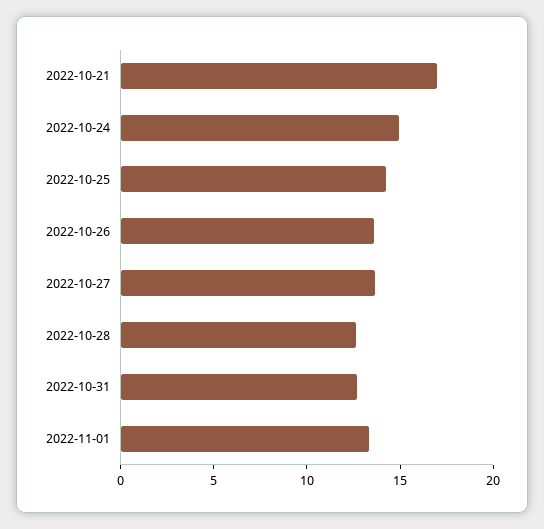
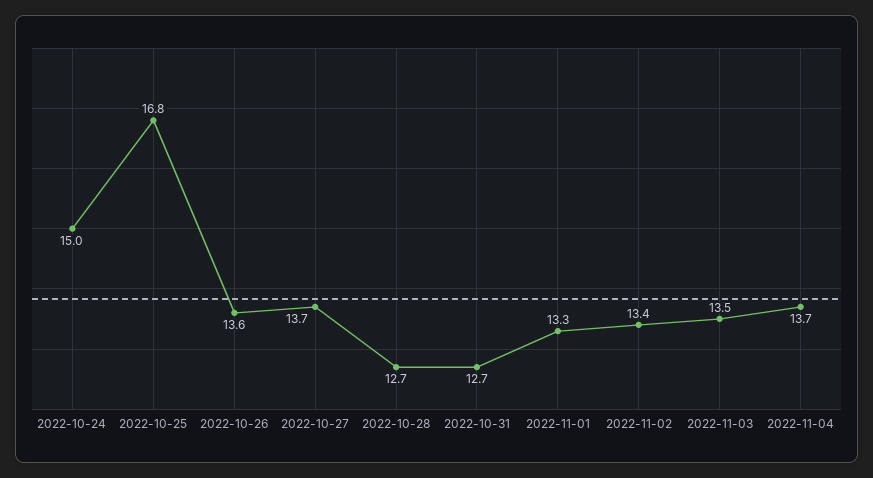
2022-10-21: 17 -> none
2022-10-25: 14 -> 16.8
2022-11-02: none -> 13.4
2022-11-03: none -> 13.5
2022-11-04: none -> 13.7

